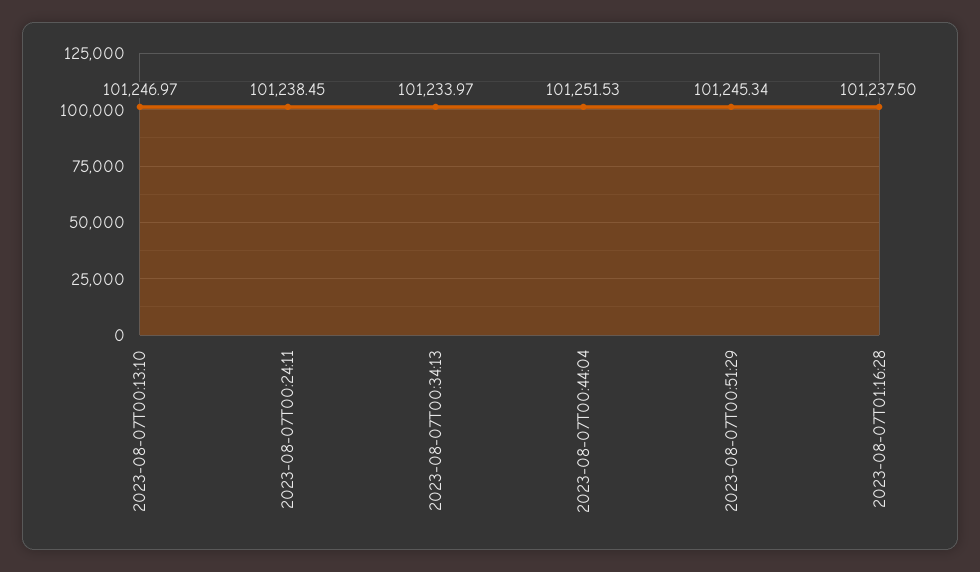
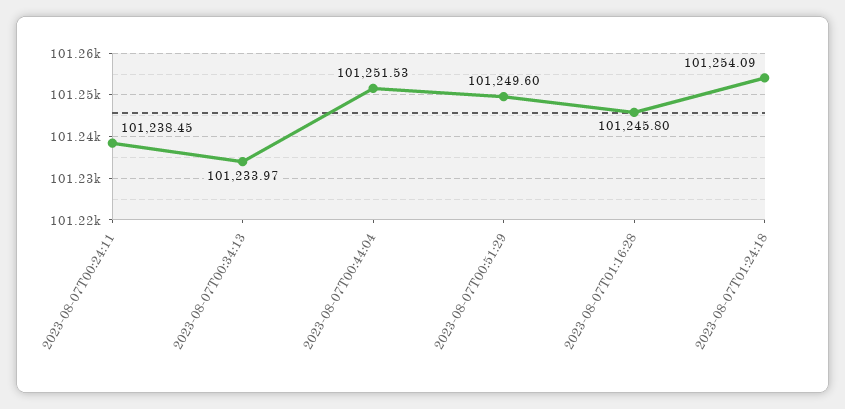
2023-08-07T00:13:10: 101246.97 -> none
2023-08-07T00:51:29: 101245.34 -> 101249.6
2023-08-07T01:16:28: 101237.5 -> 101245.8
2023-08-07T01:24:18: none -> 101254.09

